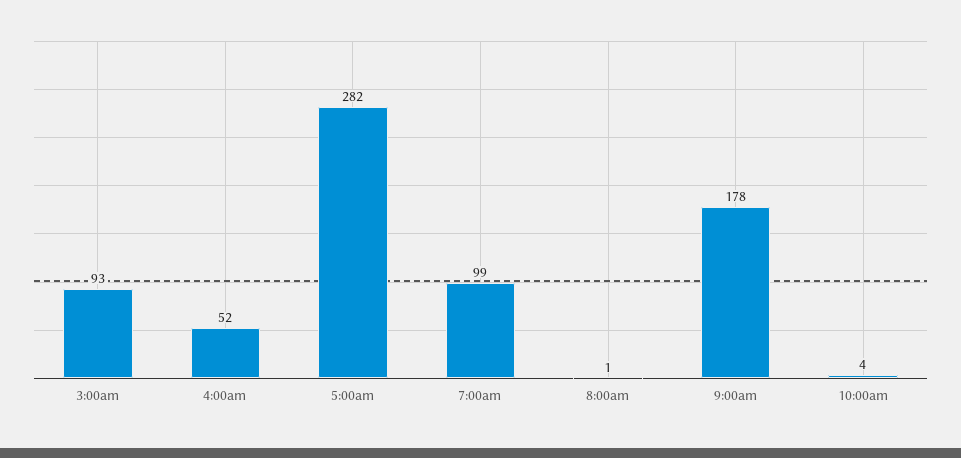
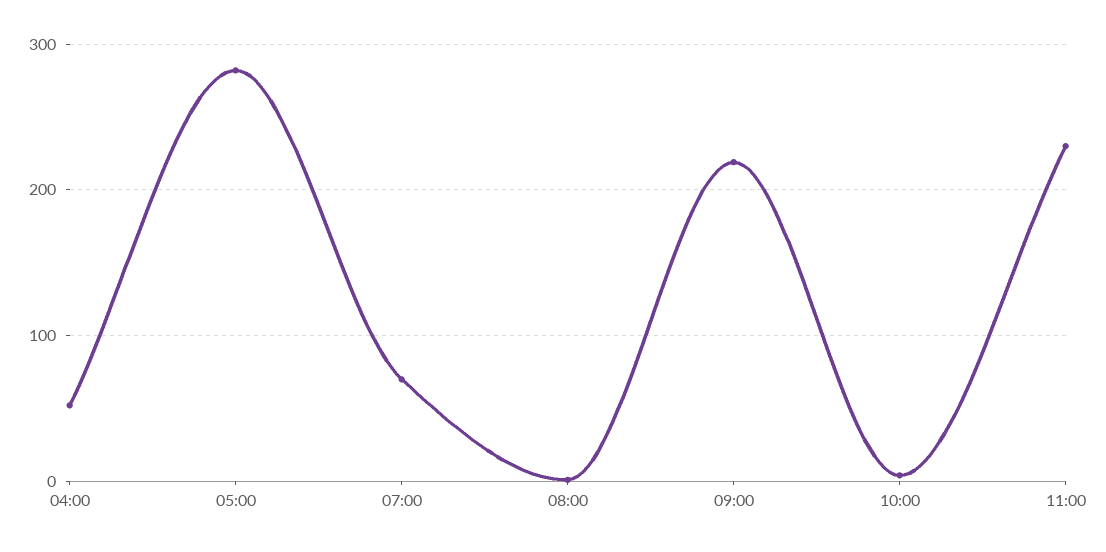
3:00am: 93 -> none
7:00am: 99 -> 70
9:00am: 178 -> 220
11:00: none -> 230

